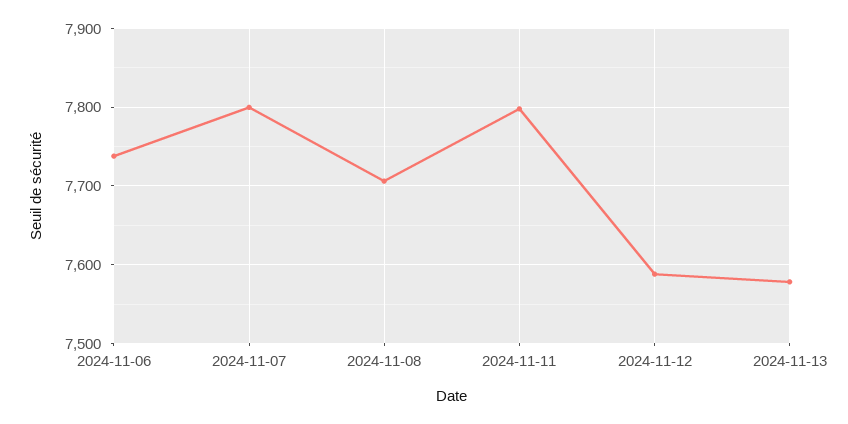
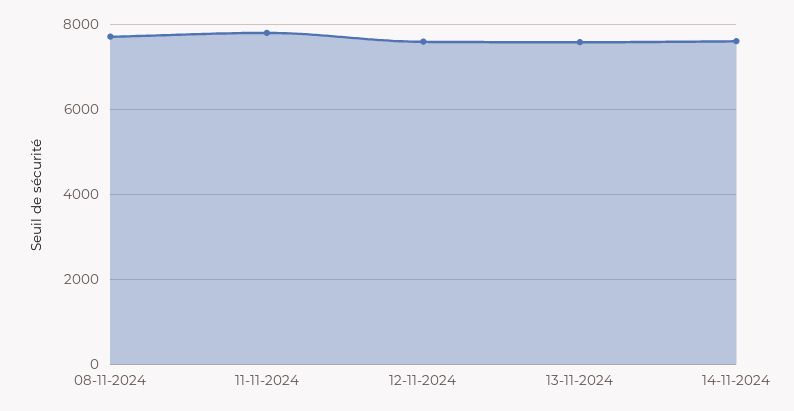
2024-11-06: 7740 -> none
2024-11-07: 7800 -> none
14-11-2024: none -> 7600

